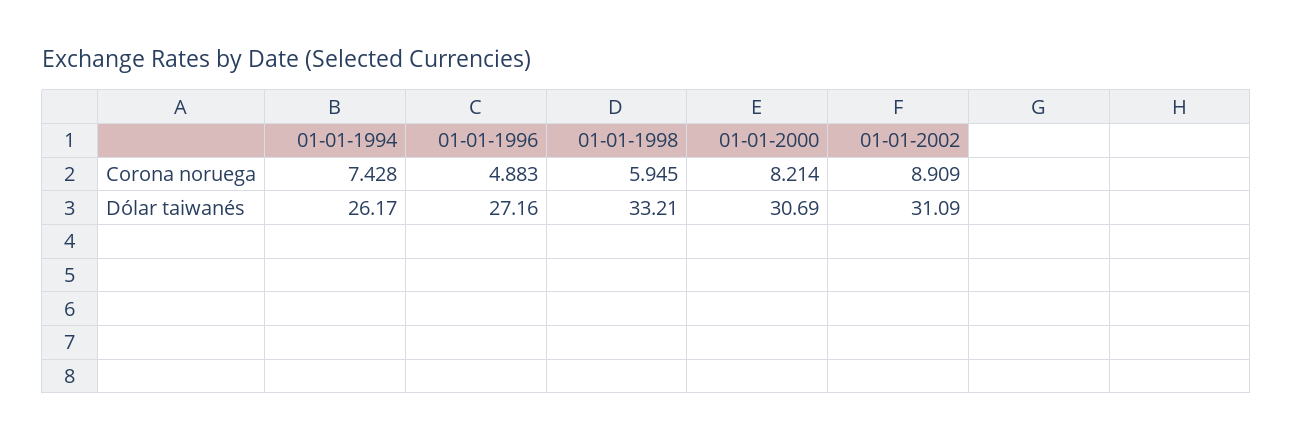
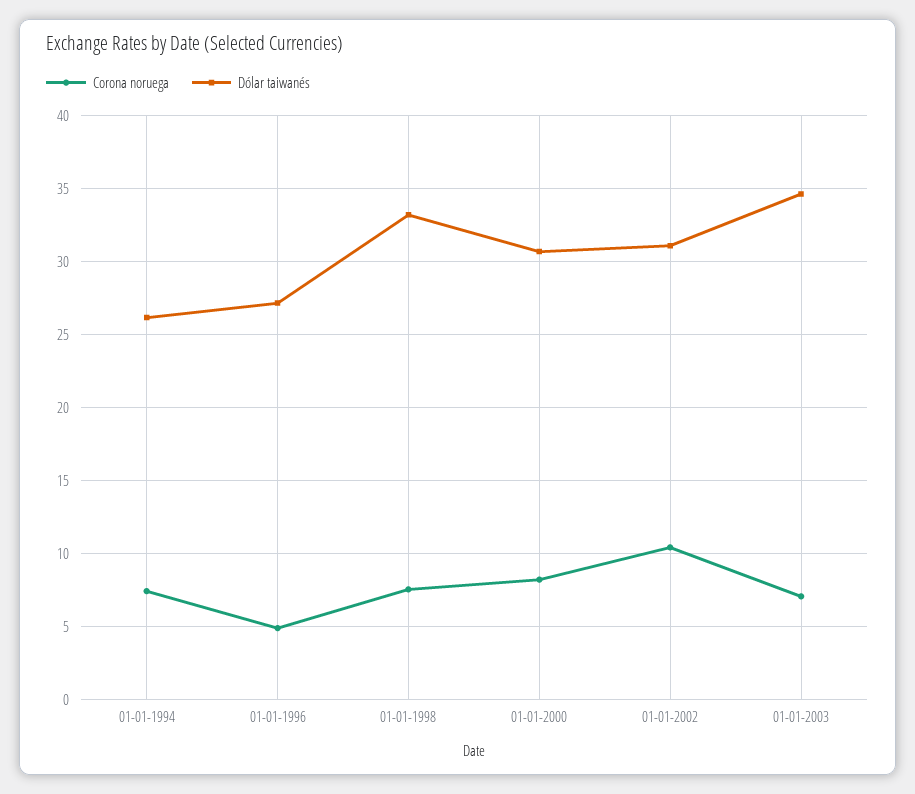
Corona noruega, 01-01-1998: 5.945 -> 7.5
Corona noruega, 01-01-2002: 8.909 -> 10.5
Corona noruega, 01-01-2003: none -> 7
Dólar taiwanés, 01-01-2003: none -> 34.5

